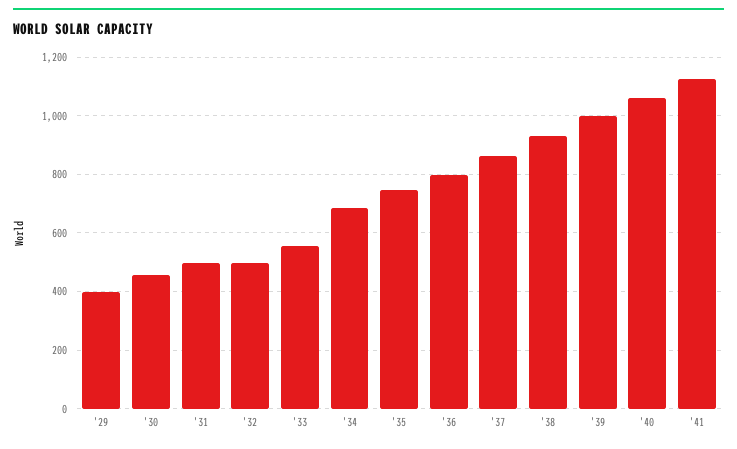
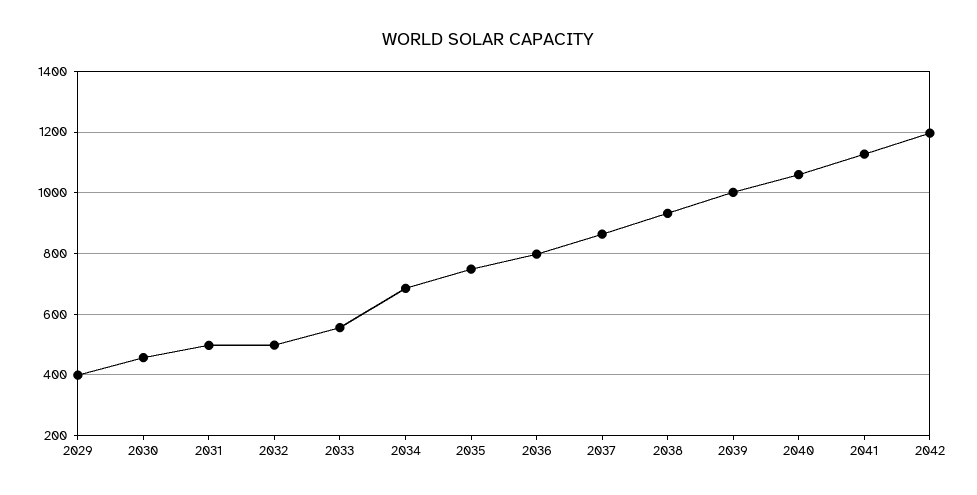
2042: none -> 1200

